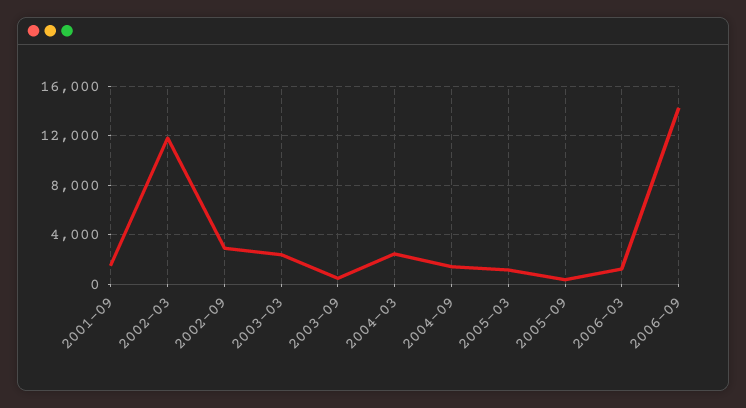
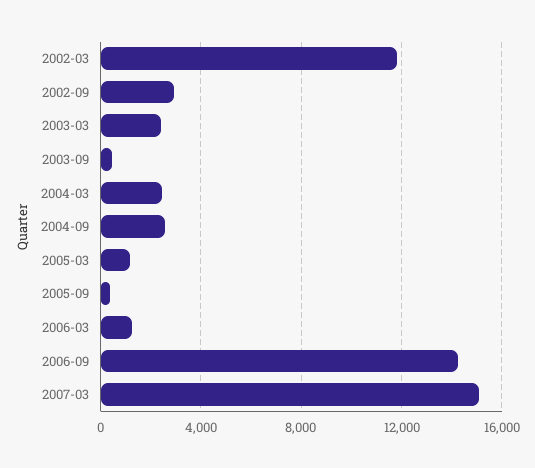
2001-09: 1500 -> none
2004-09: 1500 -> 2500
2007-03: none -> 15000

